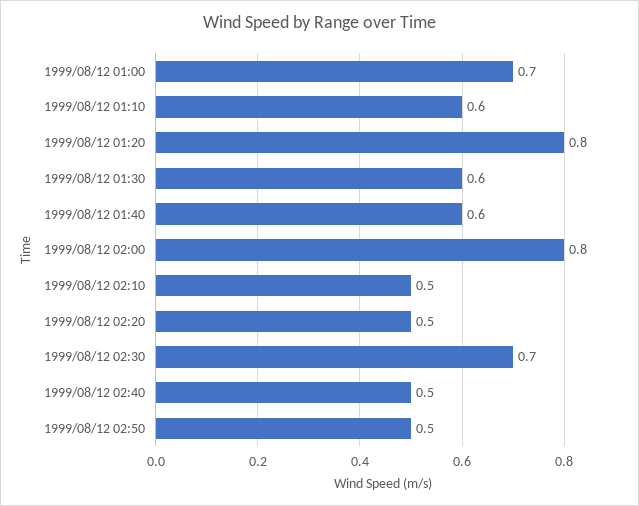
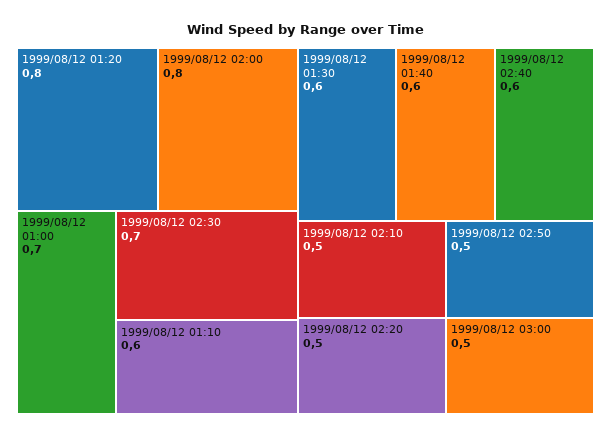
1999/08/12 02:40: 0.5 -> 0.6
1999/08/12 03:00: none -> 0.5

